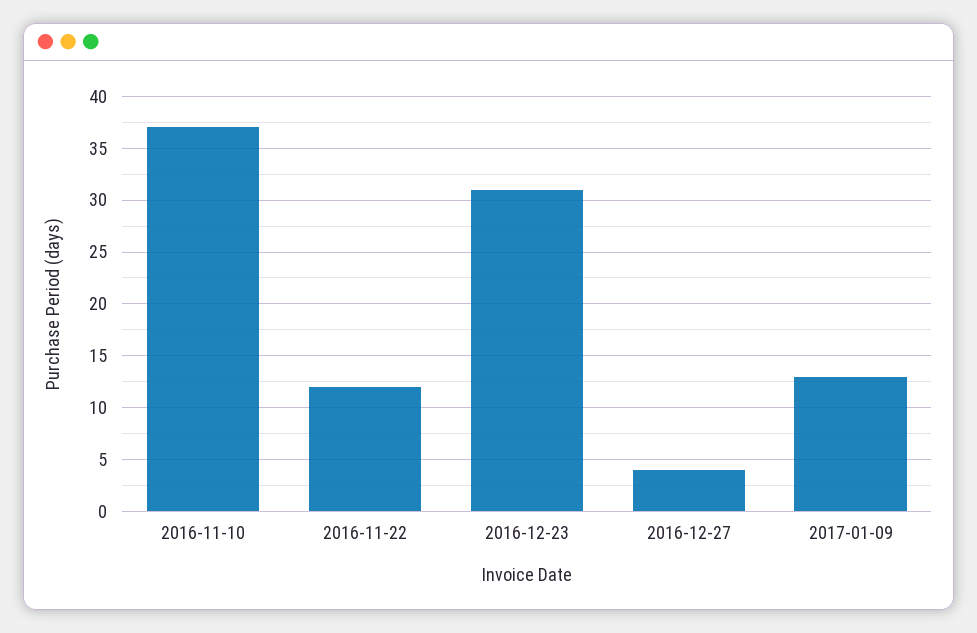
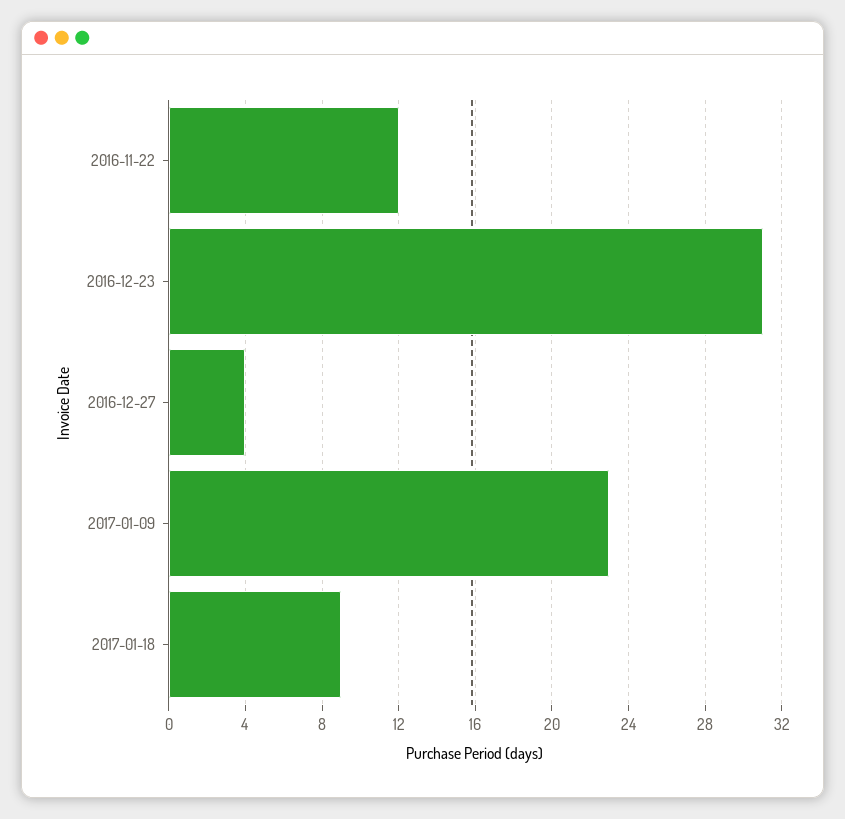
2016-11-10: 37 -> none
2017-01-09: 13 -> 23
2017-01-18: none -> 9

